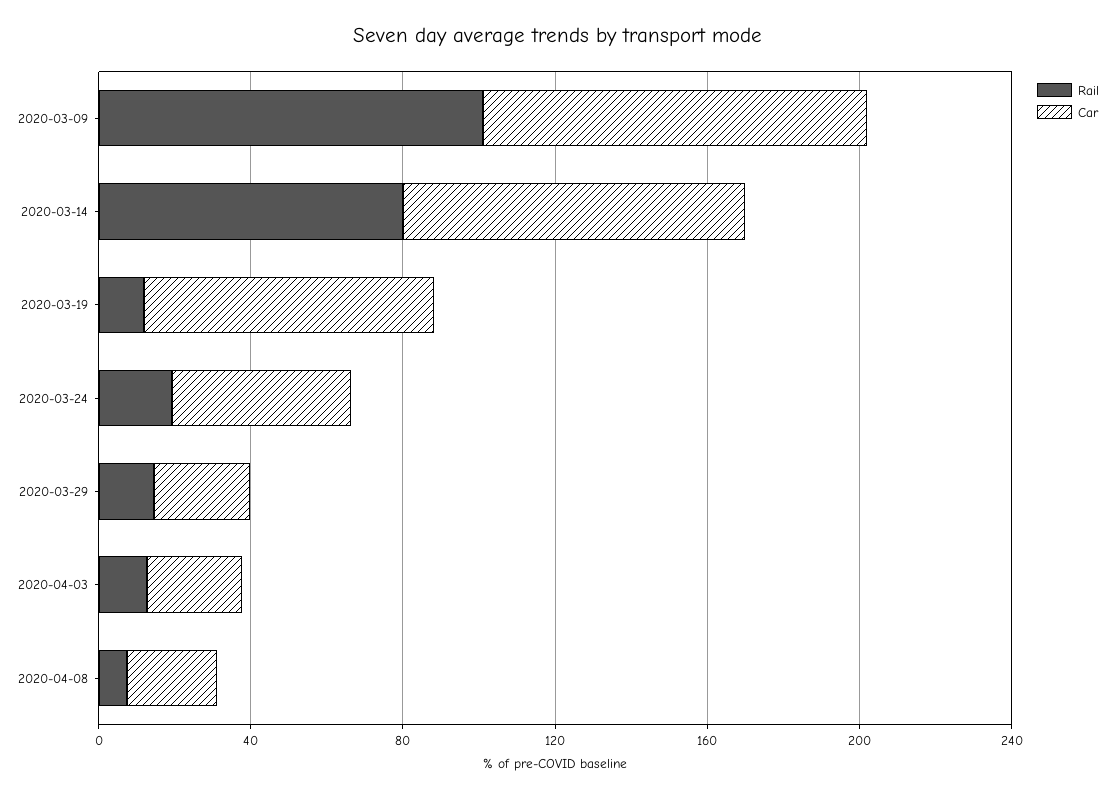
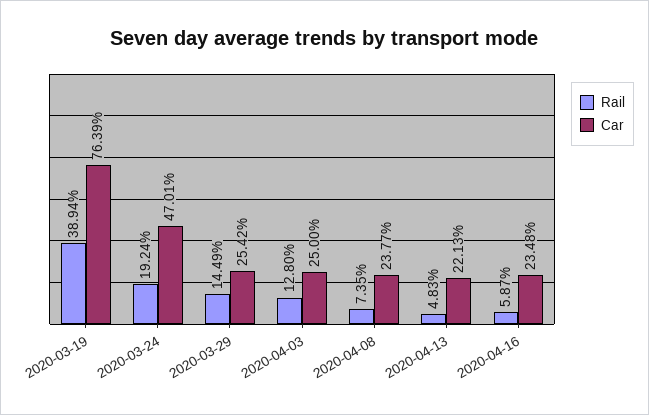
Rail, 2020-03-09: 100 -> none
Car, 2020-03-09: 100 -> none
Rail, 2020-03-14: 80 -> none
Car, 2020-03-14: 90 -> none
Rail, 2020-03-19: 10 -> 38.94
Rail, 2020-04-13: none -> 4.83
Car, 2020-04-13: none -> 22.13
Rail, 2020-04-16: none -> 5.87
Car, 2020-04-16: none -> 23.48

